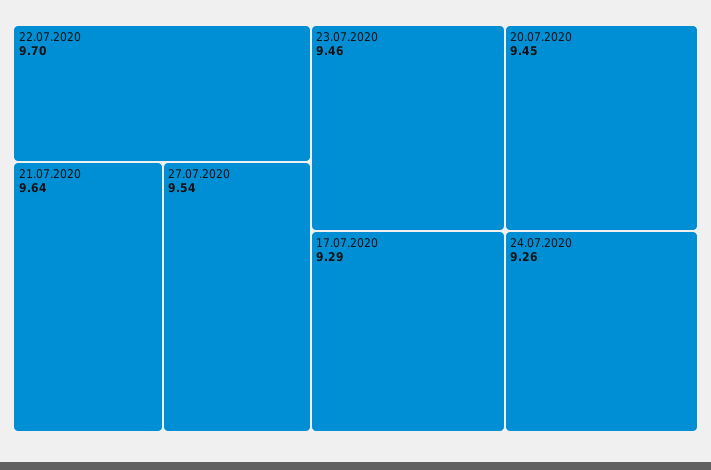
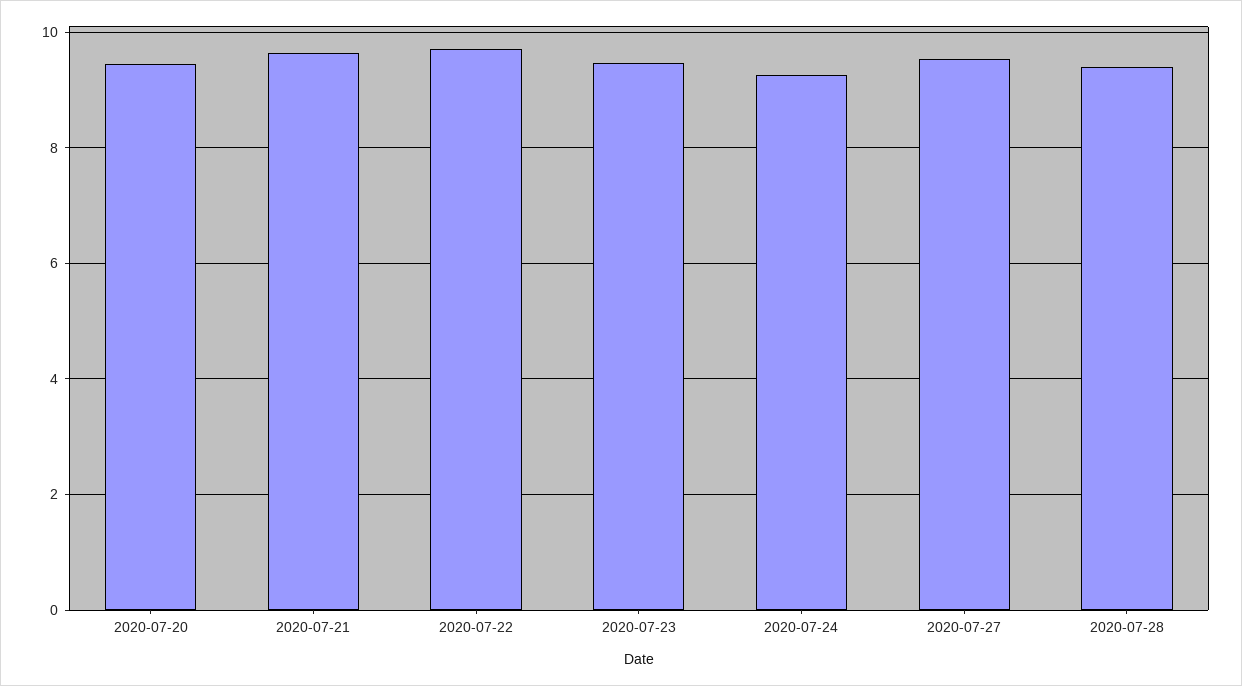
17.07.2020: 9.29 -> none
2020-07-28: none -> 9.4

